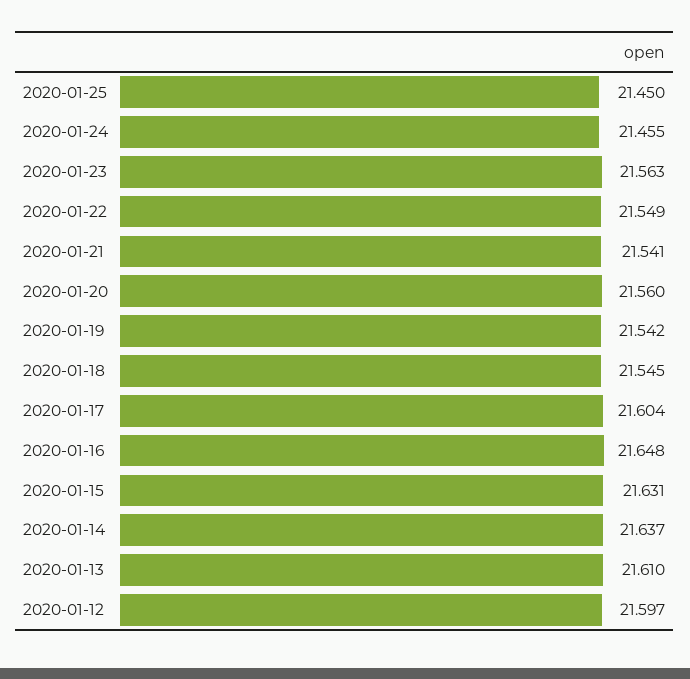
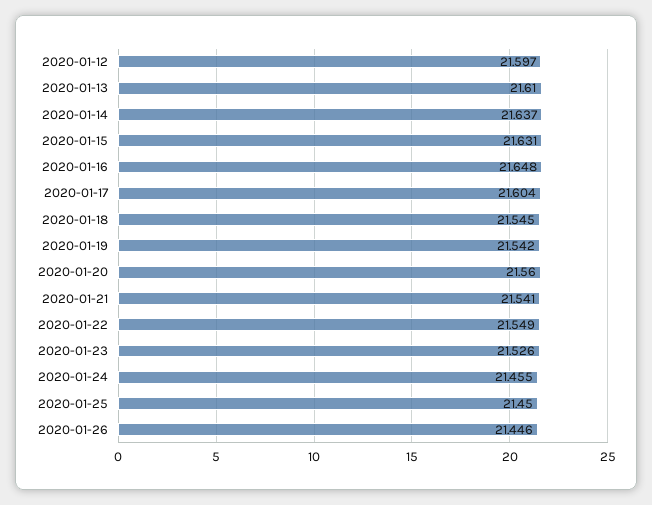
2020-01-23: 21.563 -> 21.526
2020-01-26: none -> 21.446

